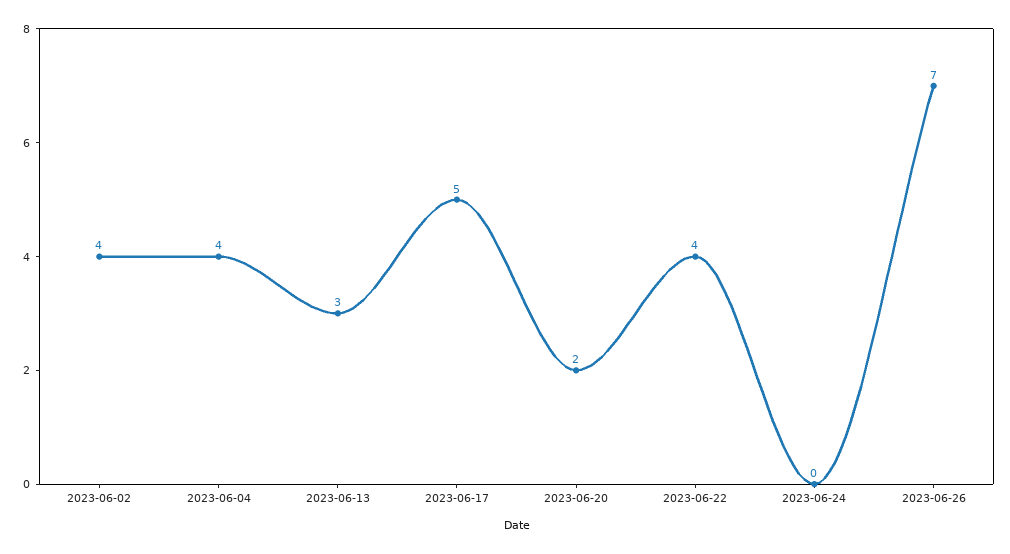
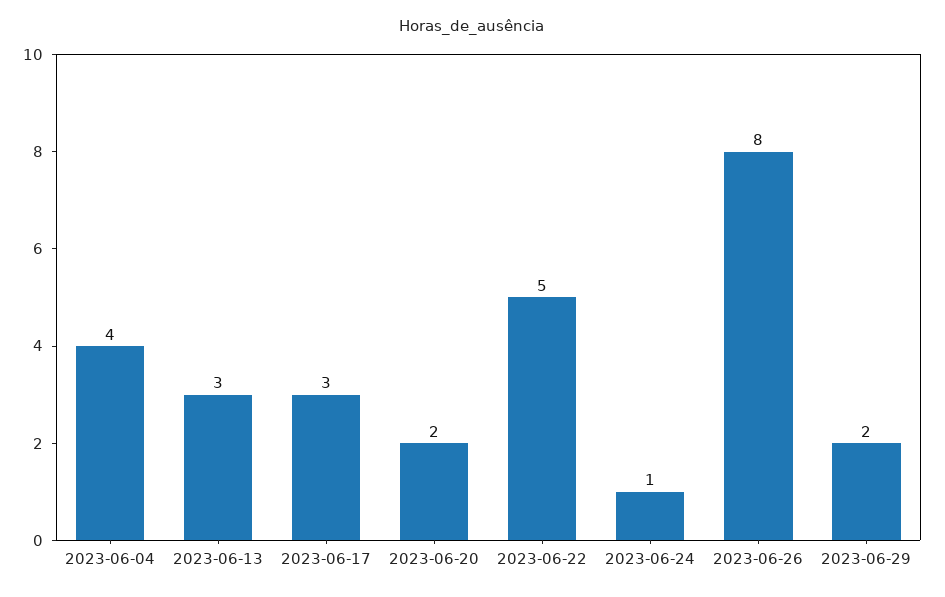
2023-06-02: 4 -> none
2023-06-17: 5 -> 3
2023-06-22: 4 -> 5
2023-06-24: 0 -> 1
2023-06-26: 7 -> 8
2023-06-29: none -> 2

